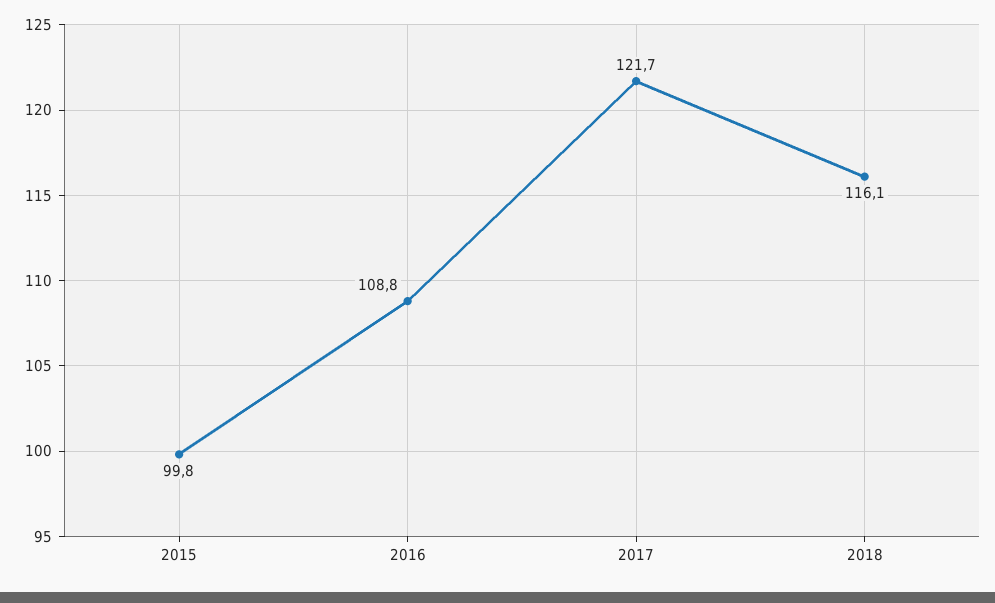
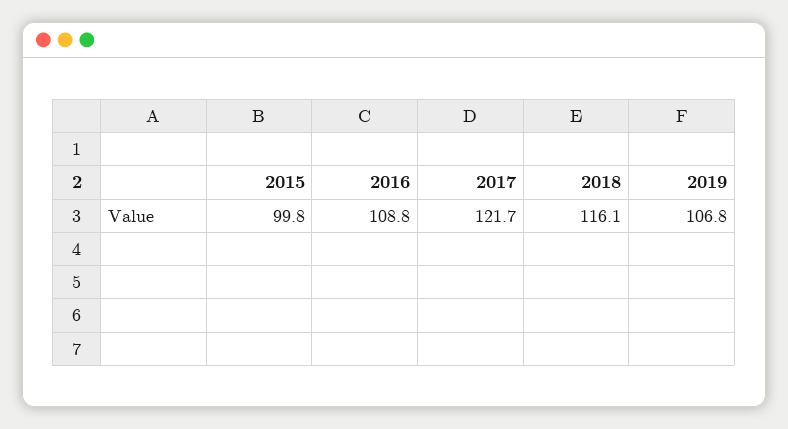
2019: none -> 106.8

